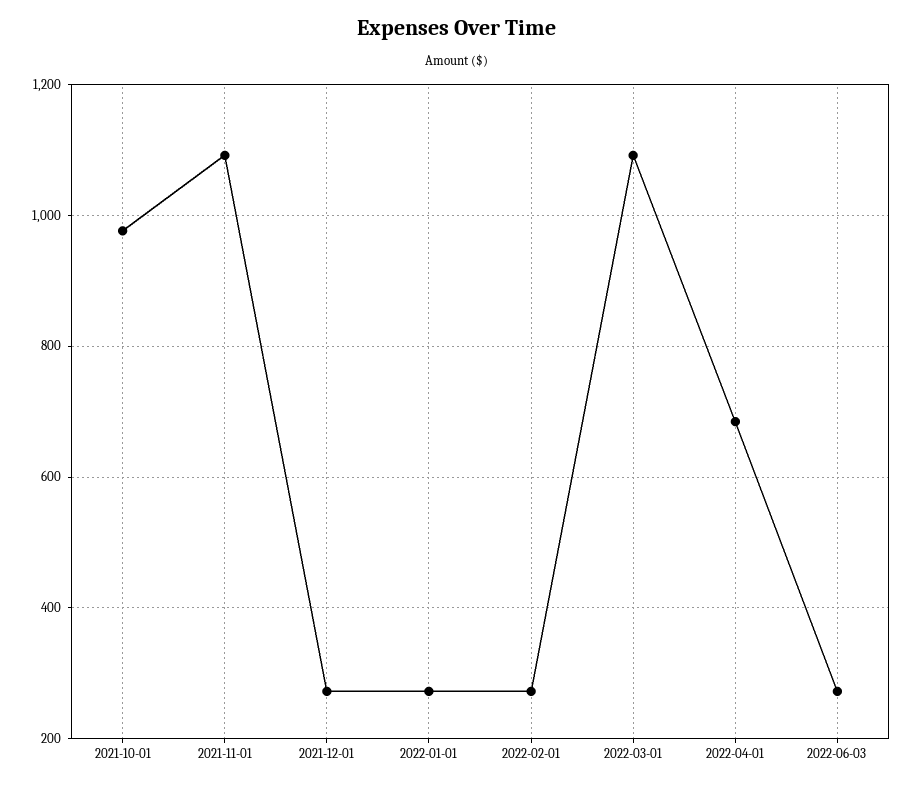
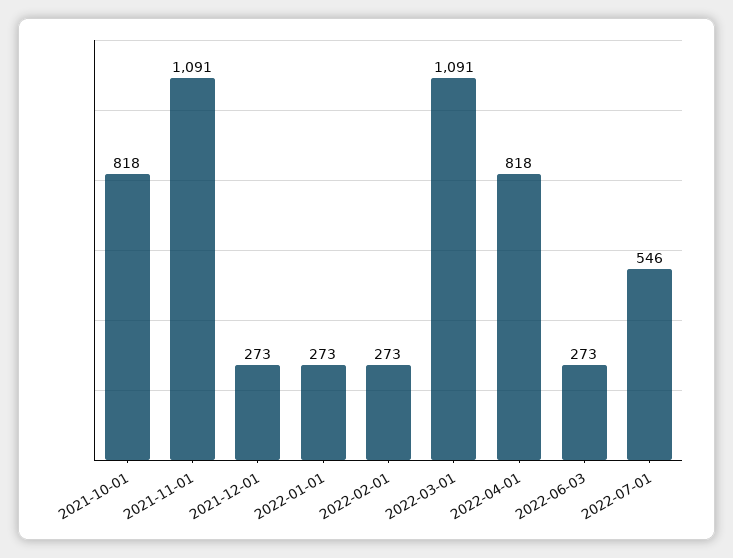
2021-10-01: 980 -> 818
2022-04-01: 680 -> 818
2022-07-01: none -> 546

